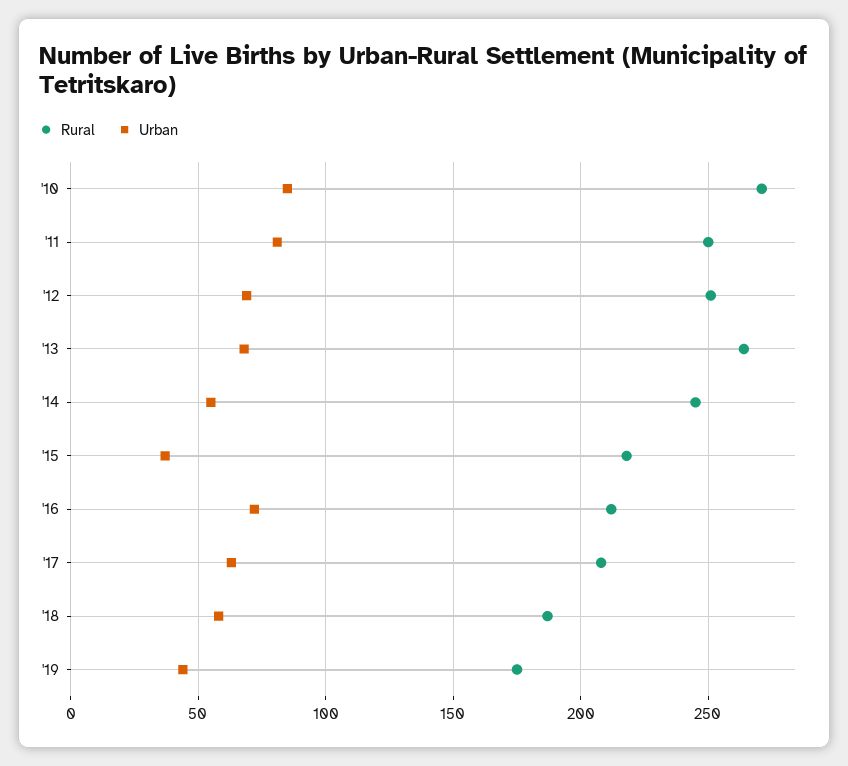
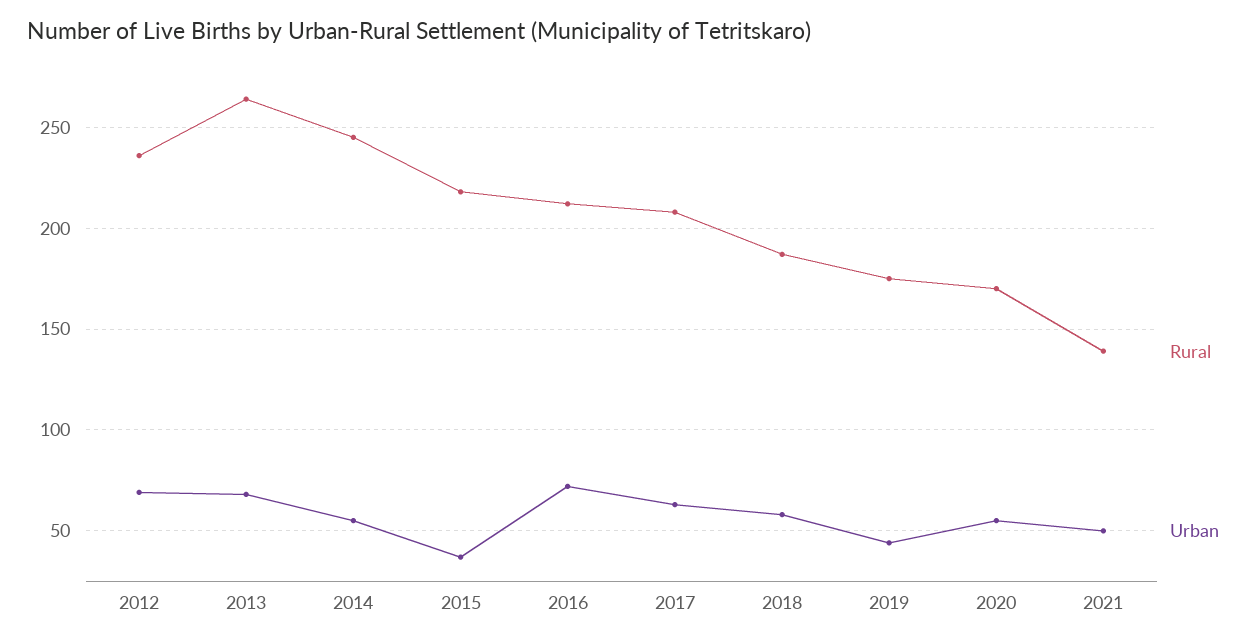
Rural, '10: 270 -> none
Urban, '10: 85 -> none
Rural, '11: 250 -> none
Urban, '11: 80 -> none
Rural, '12: 250 -> 235
Rural, 2020: none -> 170
Urban, 2020: none -> 55
Rural, 2021: none -> 140
Urban, 2021: none -> 50

